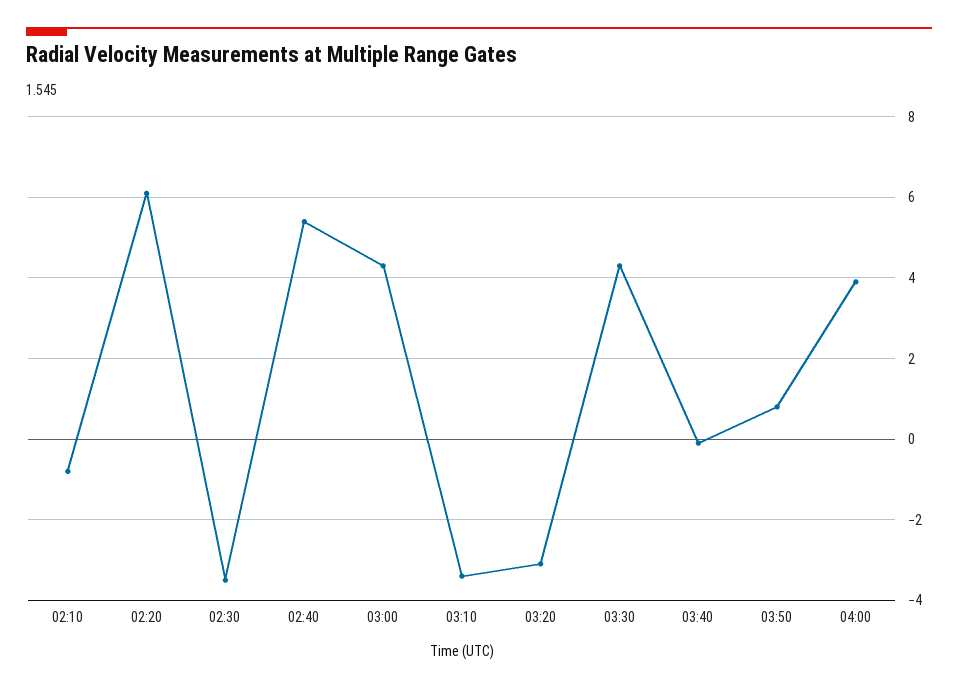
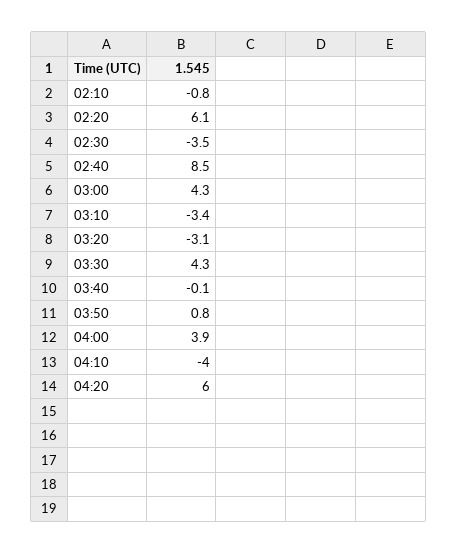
02:40: 5.5 -> 8.5
04:10: none -> -4
04:20: none -> 6

